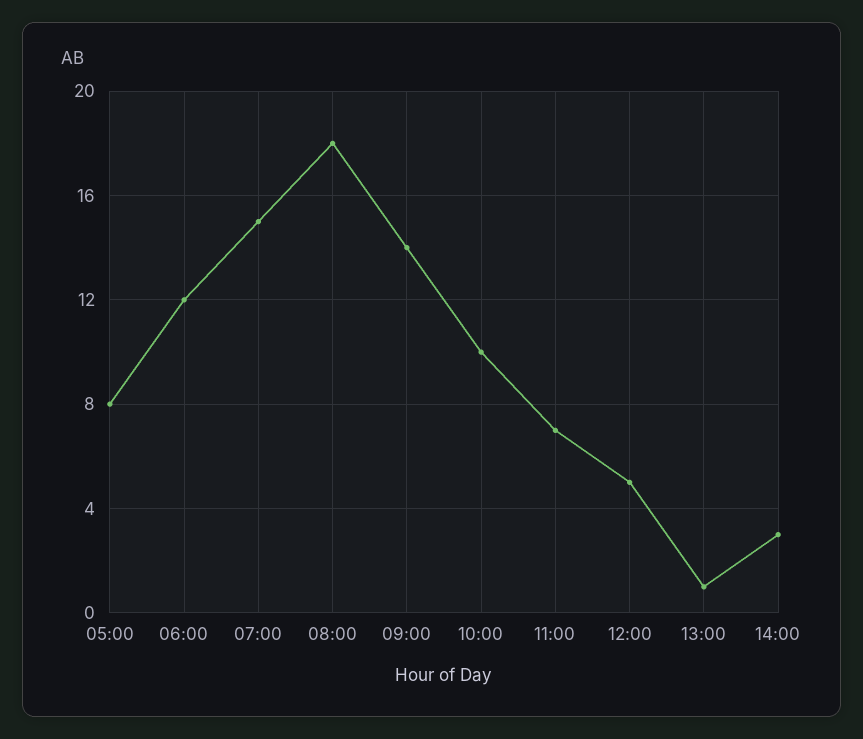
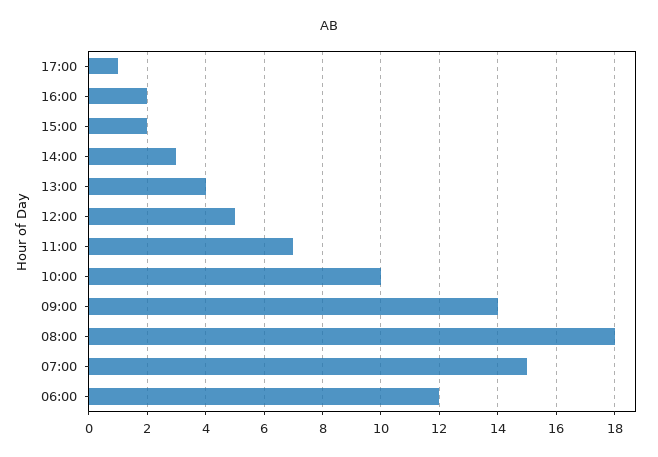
05:00: 8 -> none
13:00: 1 -> 4
17:00: none -> 1
16:00: none -> 2
15:00: none -> 2

